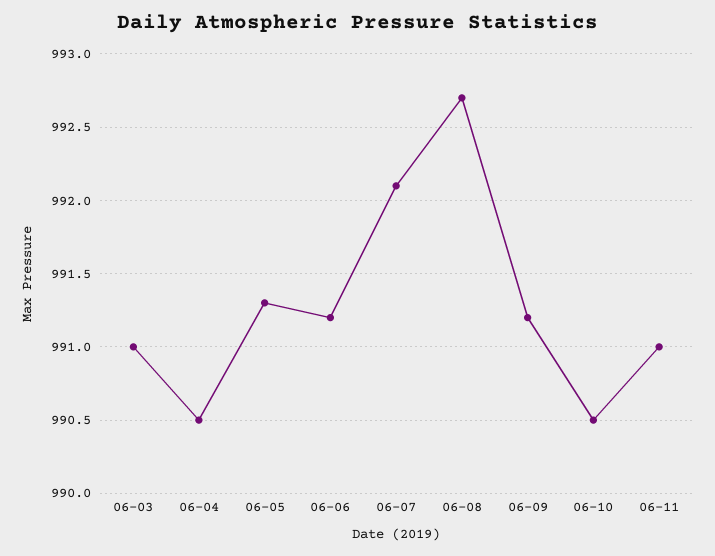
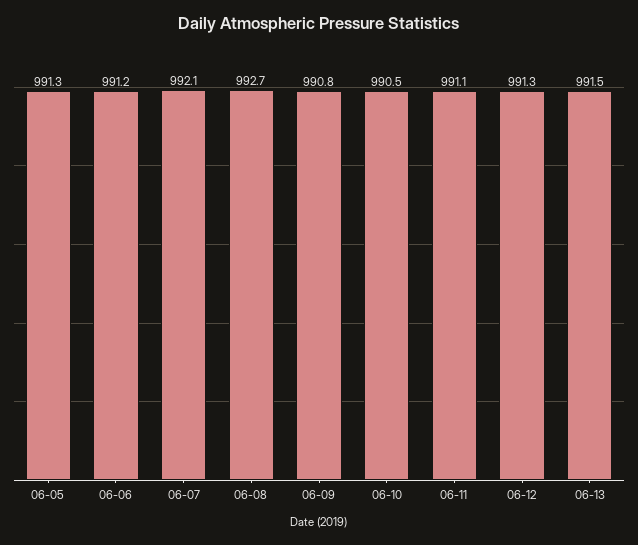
06-03: 991 -> none
06-04: 990.5 -> none
06-09: 991.2 -> 990.8
06-11: 991 -> 991.1
06-12: none -> 991.3
06-13: none -> 991.5

